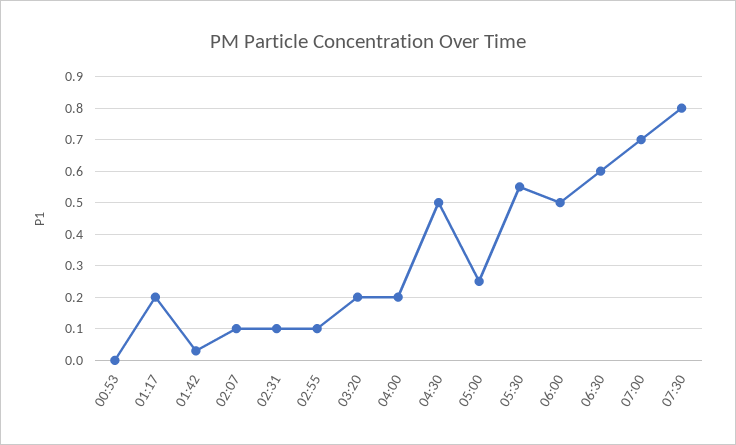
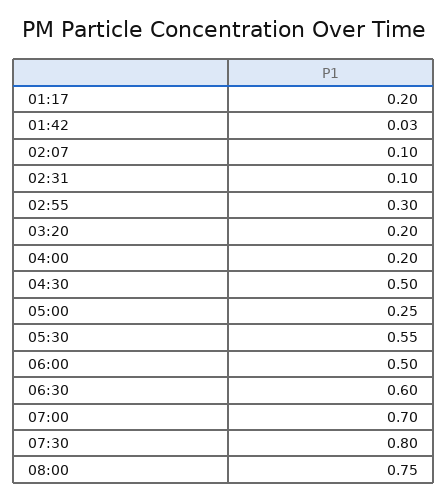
00:53: 0 -> none
02:55: 0.1 -> 0.3
08:00: none -> 0.75

